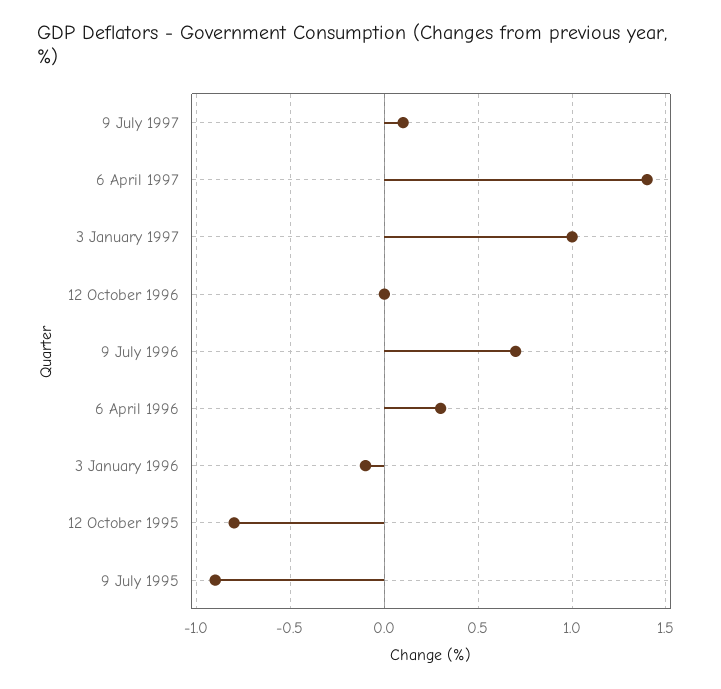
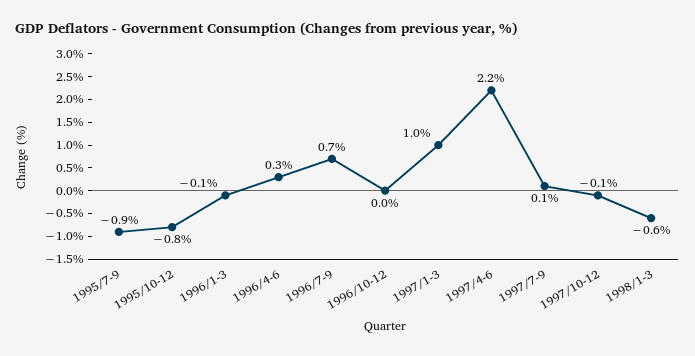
6 April 1997: 1.4 -> 2.2
1997/10-12: none -> -0.1
1998/1-3: none -> -0.6

